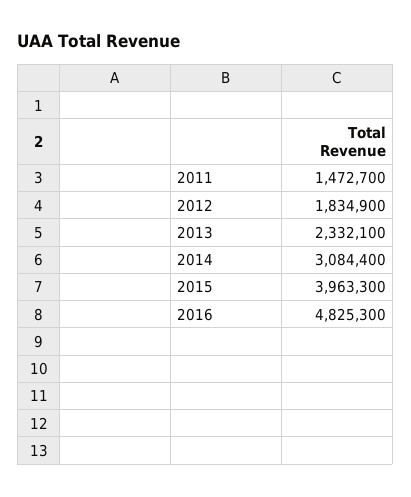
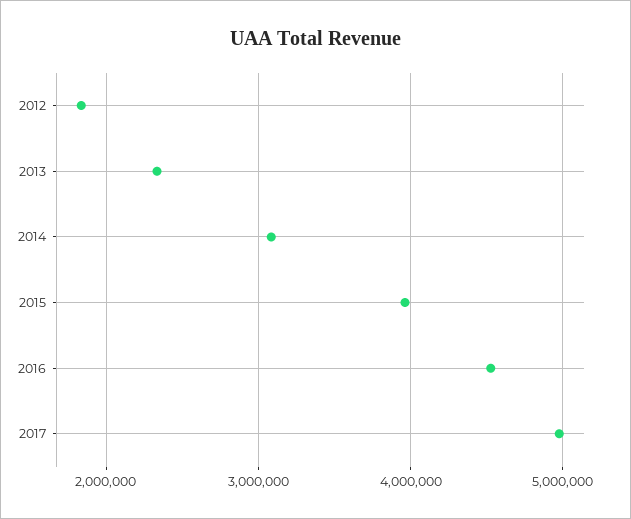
2011: 1472700 -> none
2016: 4825300 -> 4500000
2017: none -> 5000000

